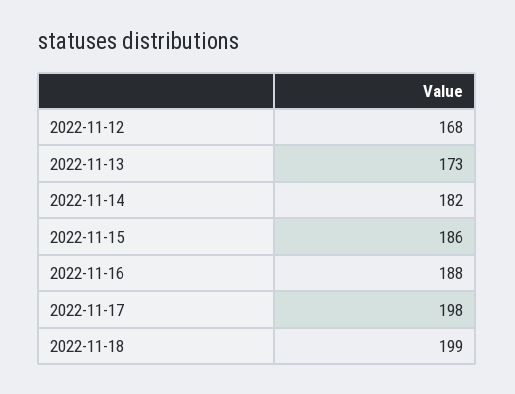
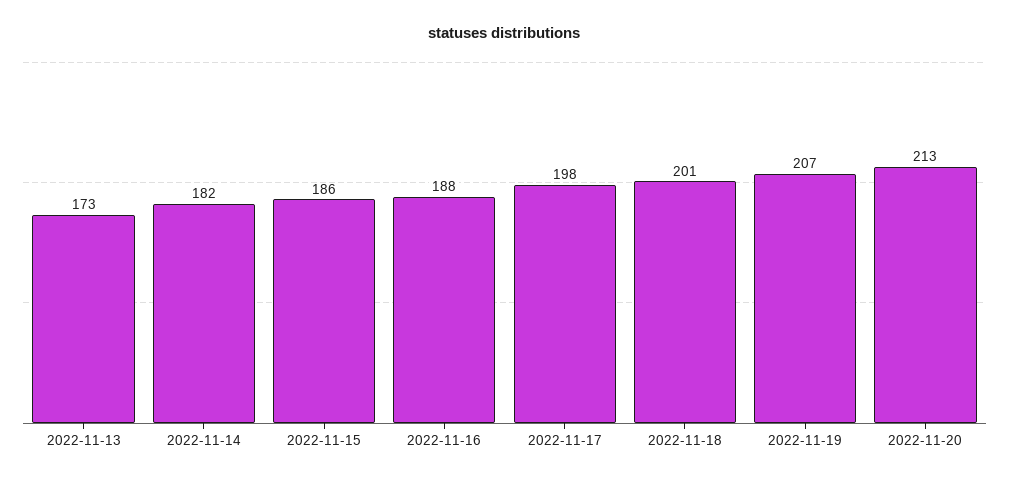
2022-11-12: 168 -> none
2022-11-18: 199 -> 201
2022-11-19: none -> 207
2022-11-20: none -> 213

